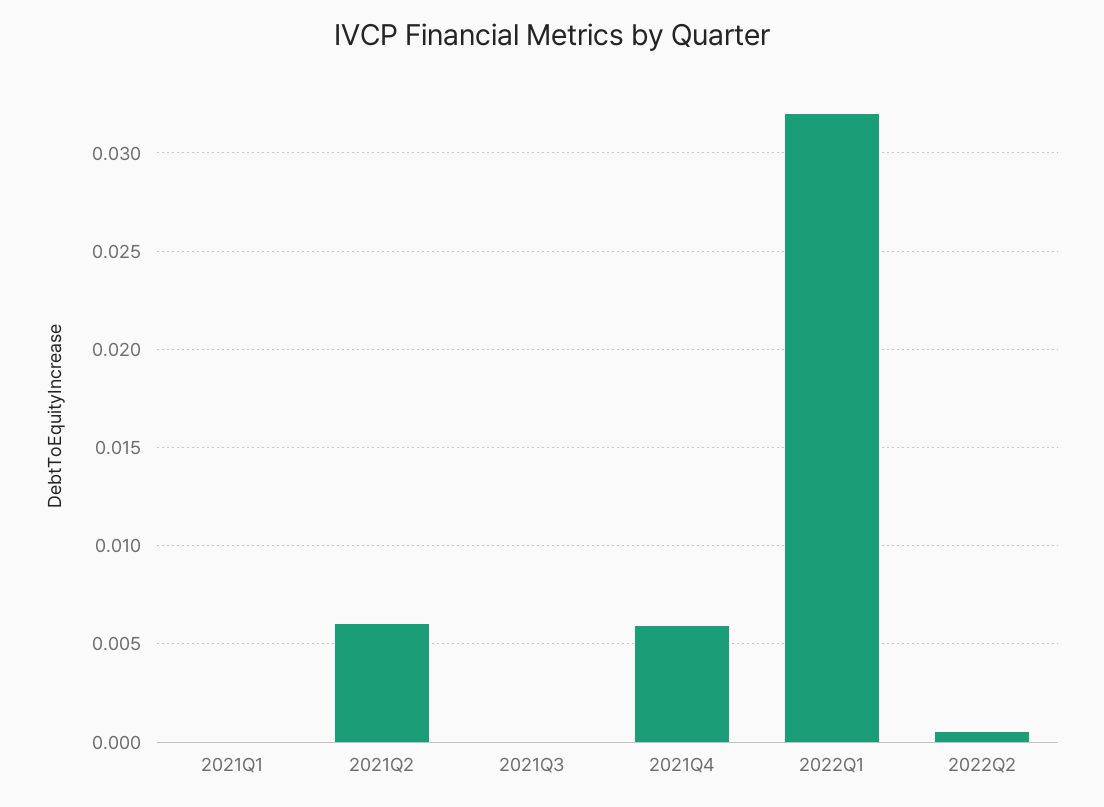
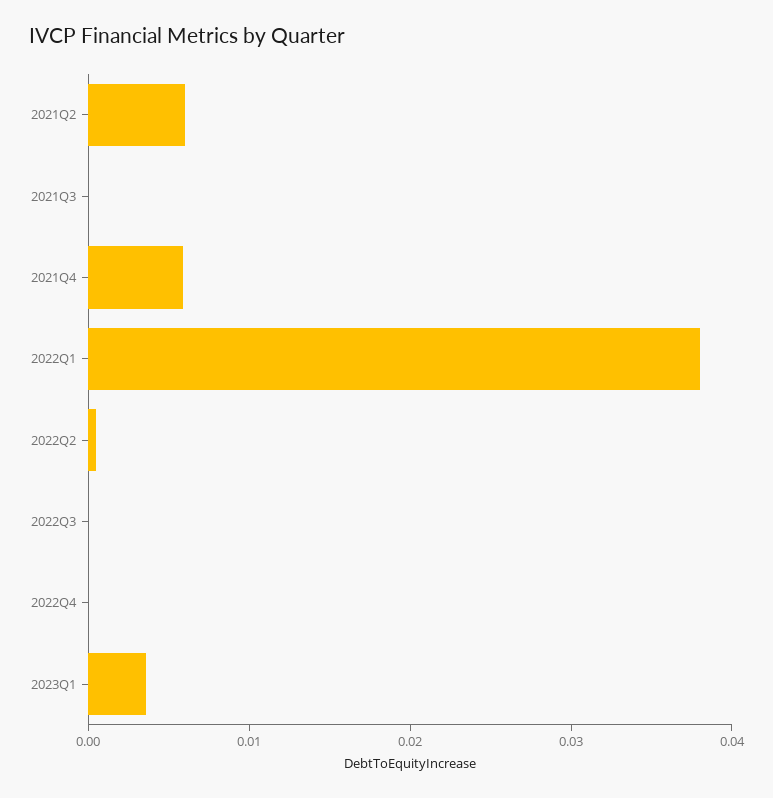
2021Q1: 0 -> none
2022Q1: 0.032 -> 0.038
2022Q3: none -> 0
2022Q4: none -> 0
2023Q1: none -> 0.004

